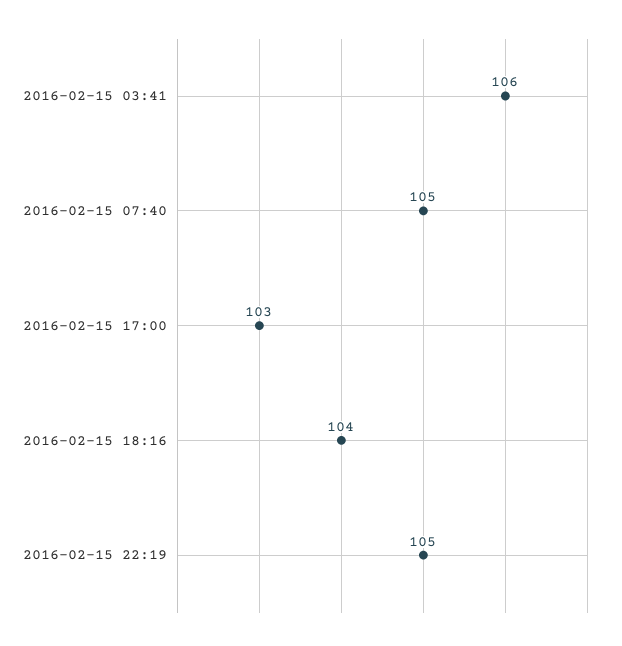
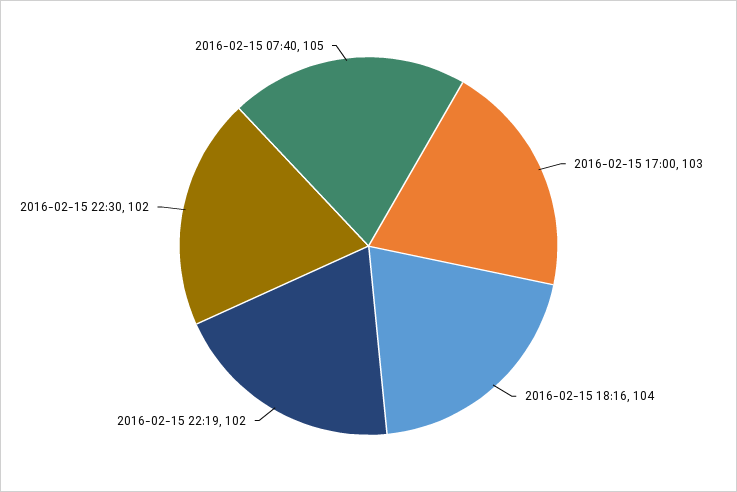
2016-02-15 03:41: 106 -> none
2016-02-15 22:19: 105 -> 102
2016-02-15 22:30: none -> 102

